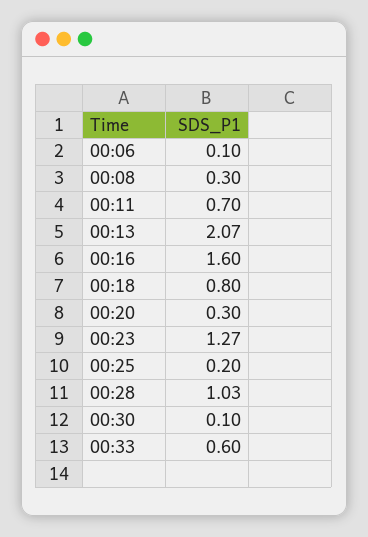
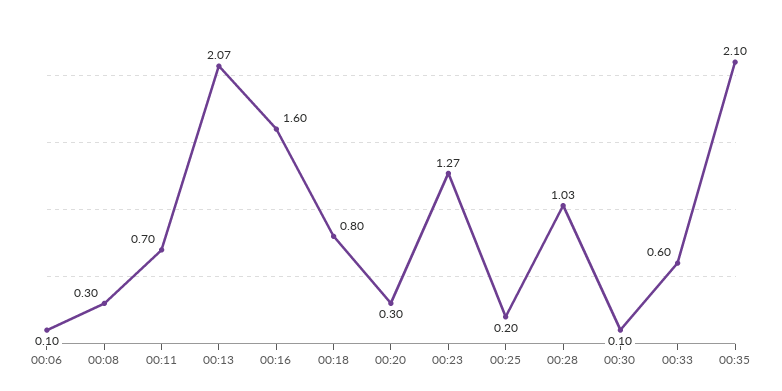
00:35: none -> 2.1

